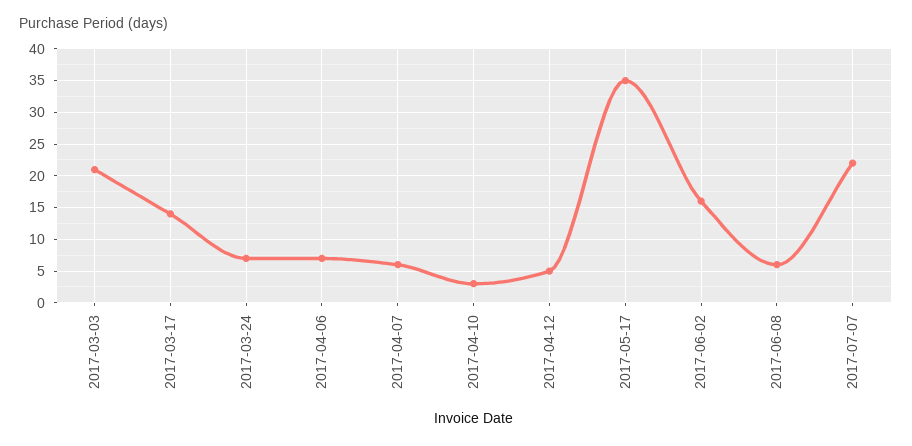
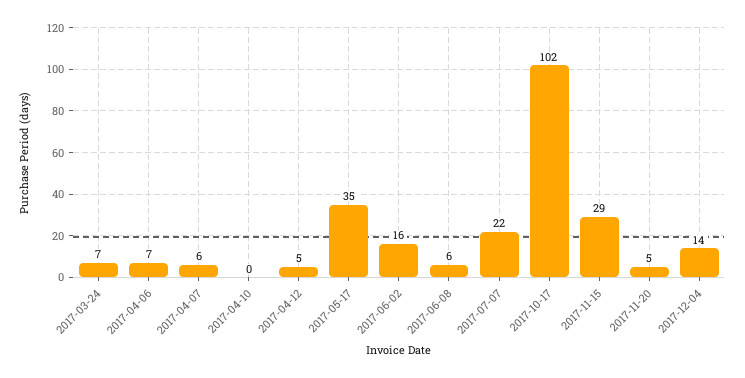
2017-03-03: 21 -> none
2017-03-17: 14 -> none
2017-04-10: 3 -> 0
2017-10-17: none -> 102
2017-11-15: none -> 29
2017-11-20: none -> 5
2017-12-04: none -> 14

